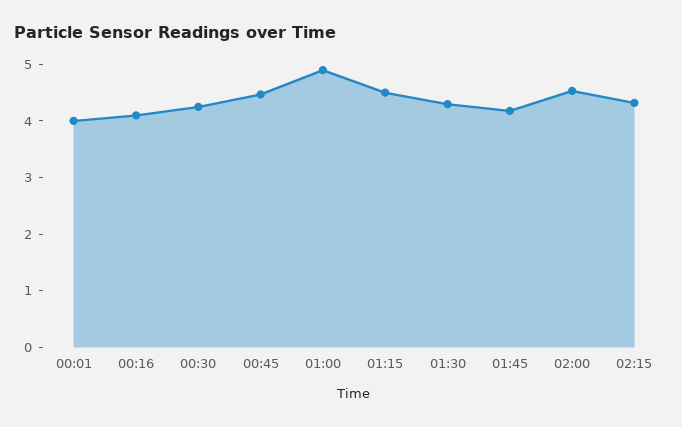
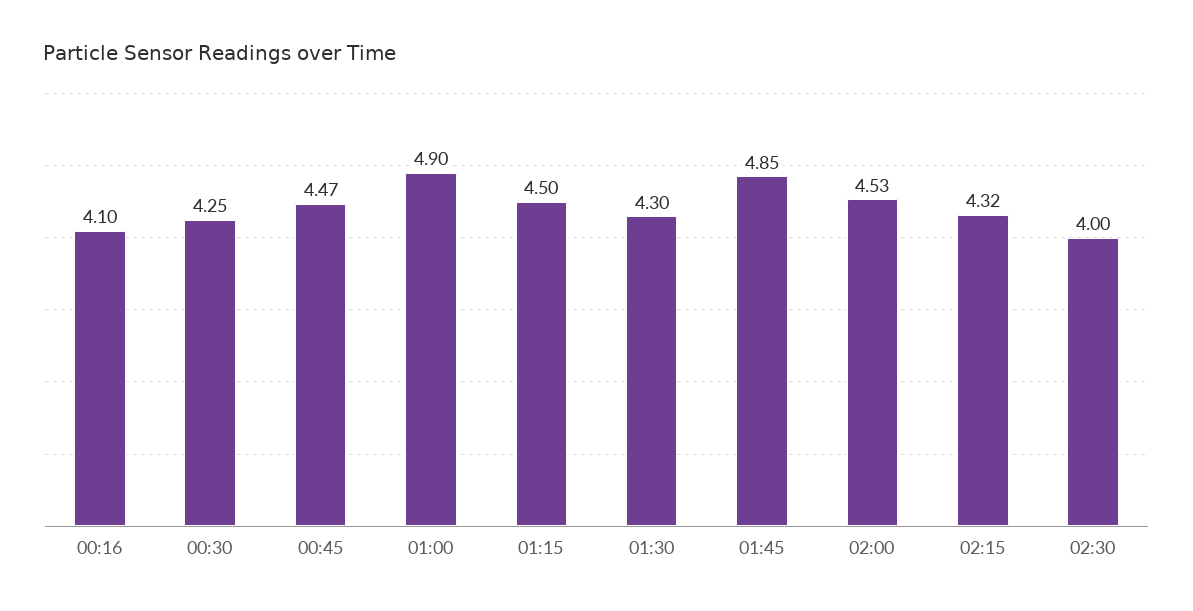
00:01: 4 -> none
01:45: 4.2 -> 4.85
02:30: none -> 4

